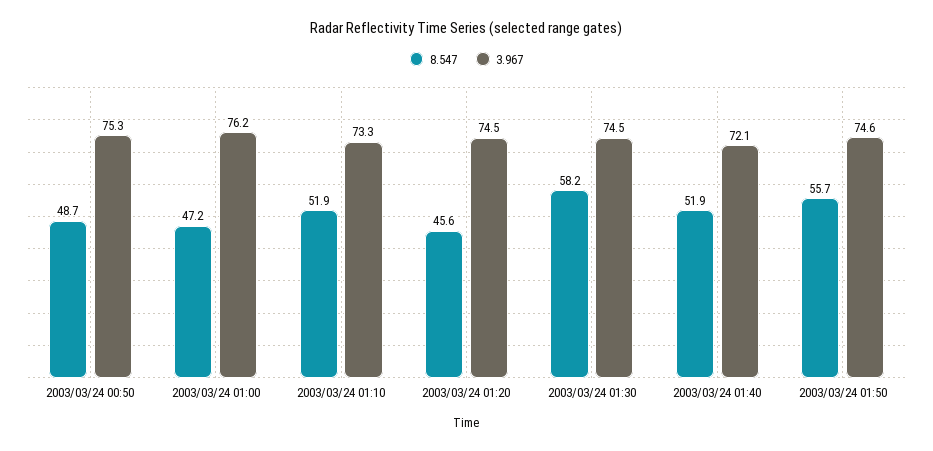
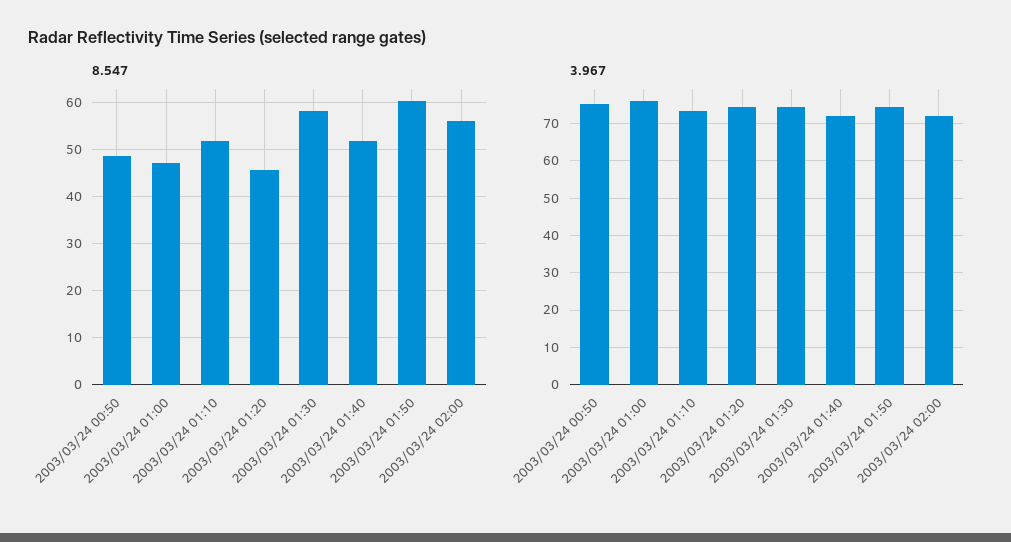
8.547, 2003/03/24 01:50: 55.7 -> 60
8.547, 2003/03/24 02:00: none -> 56
3.967, 2003/03/24 02:00: none -> 72

